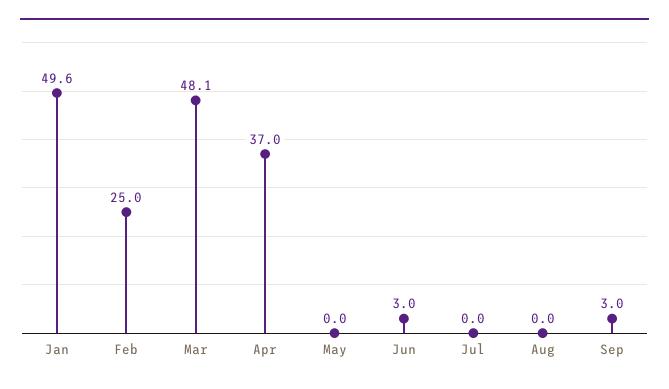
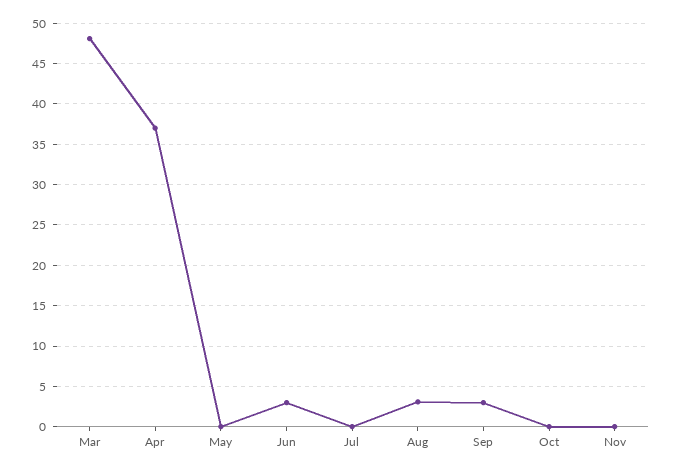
Jan: 49.6 -> none
Feb: 25 -> none
Aug: 0 -> 3
Oct: none -> 0
Nov: none -> 0

